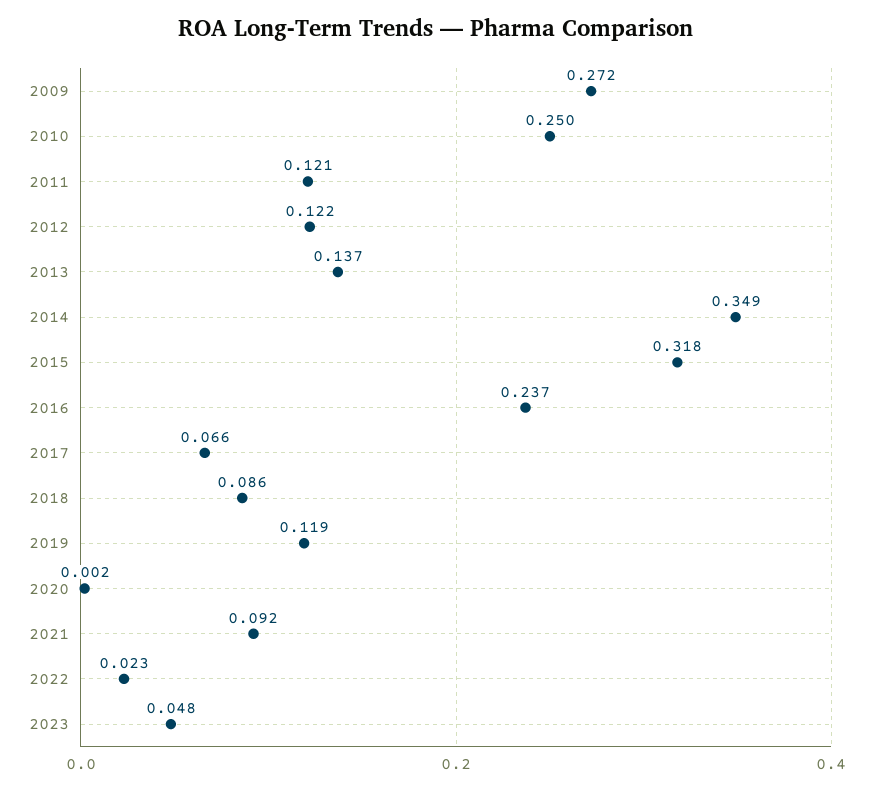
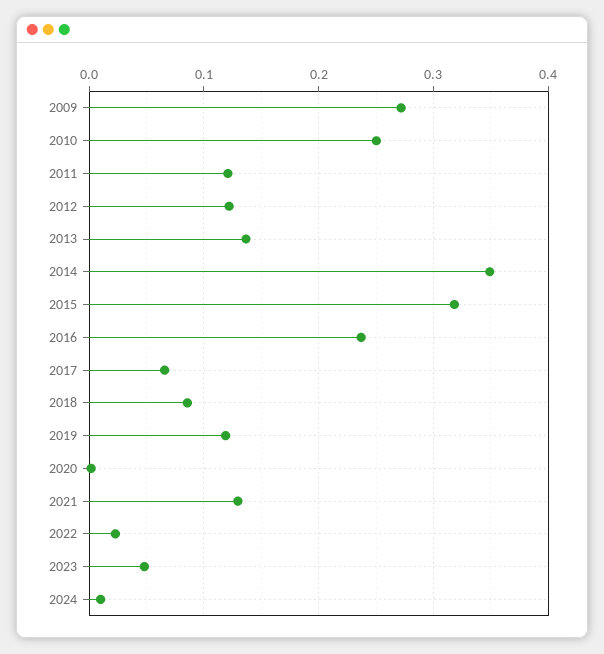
2021: 0.092 -> 0.13
2024: none -> 0.01

